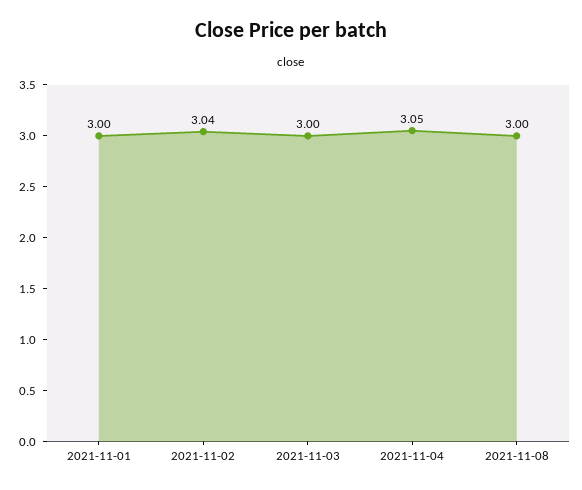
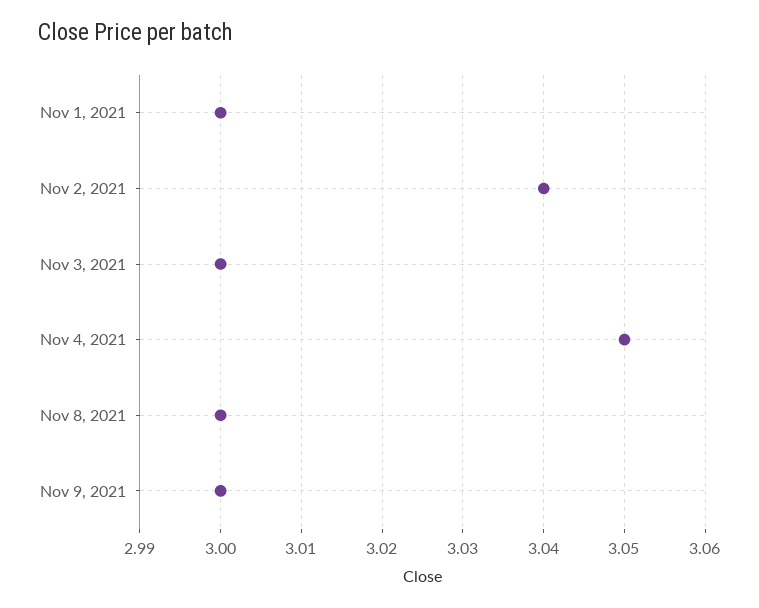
Nov 9, 2021: none -> 3

